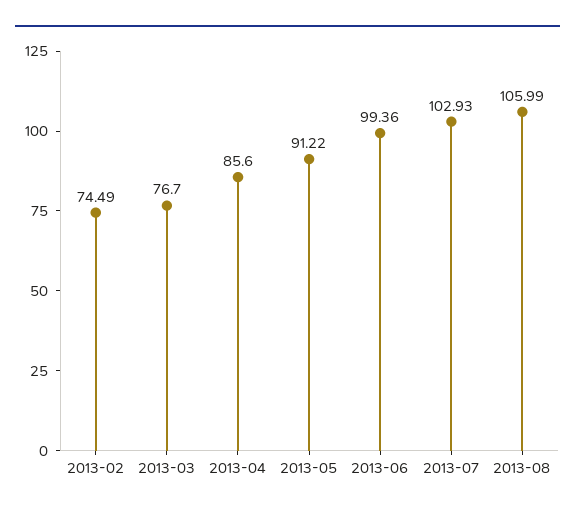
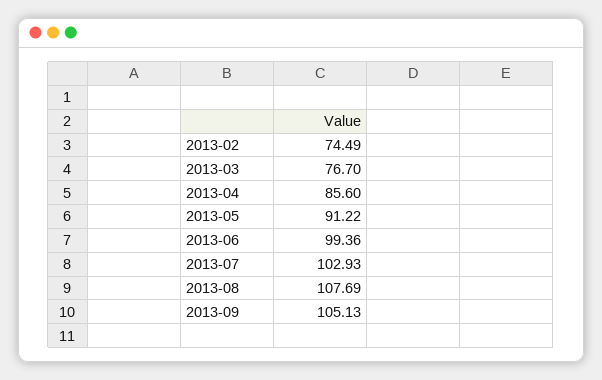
2013-08: 105.99 -> 107.69
2013-09: none -> 105.13

